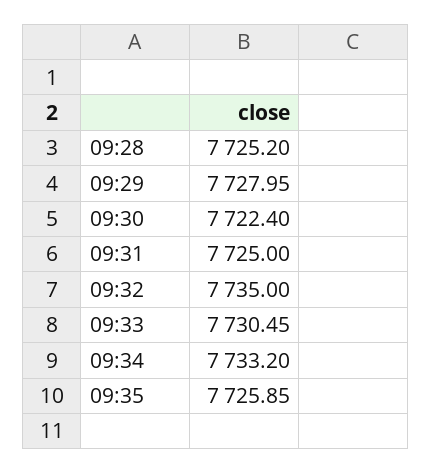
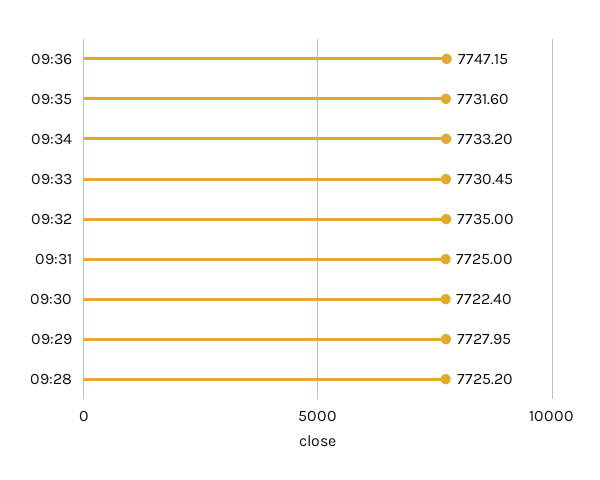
09:35: 7725.85 -> 7731.6
09:36: none -> 7747.15

